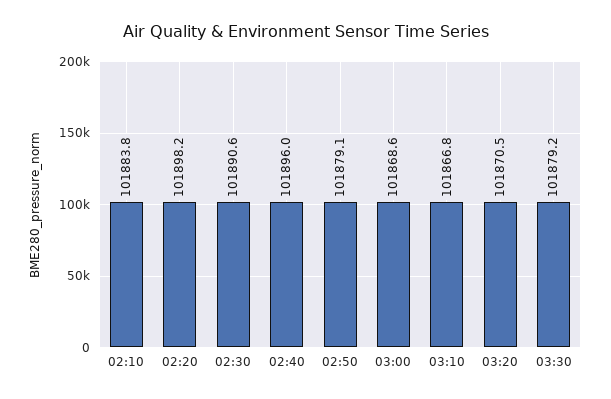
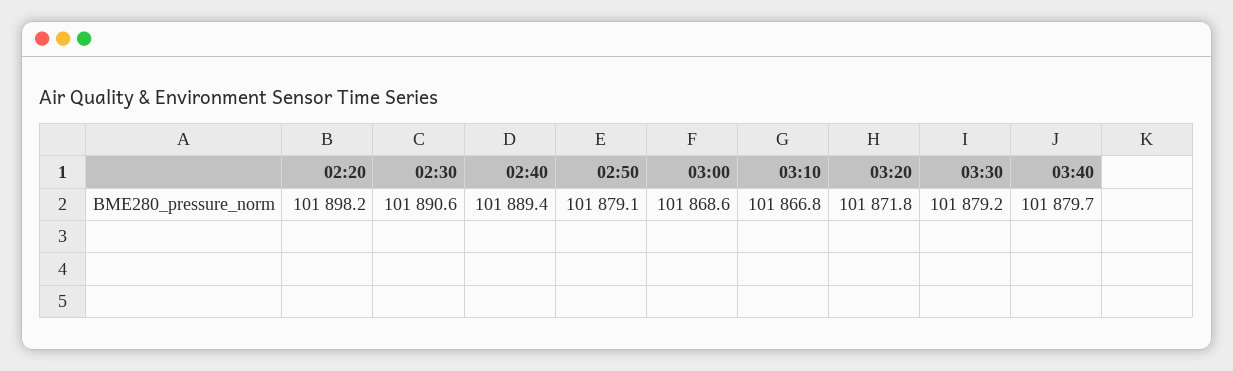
02:10: 101883.8 -> none
02:40: 101896 -> 101889.4
03:20: 101870.5 -> 101871.8
03:40: none -> 101879.7

